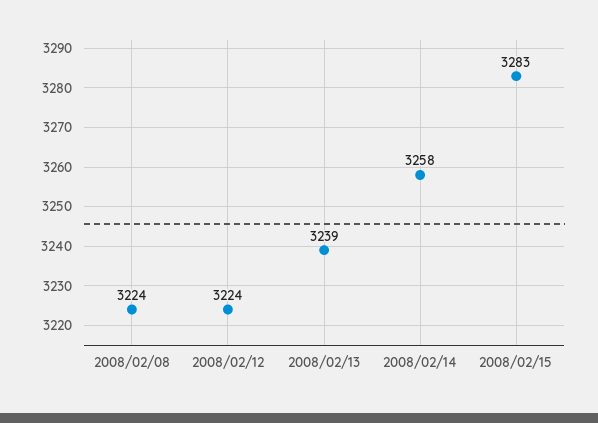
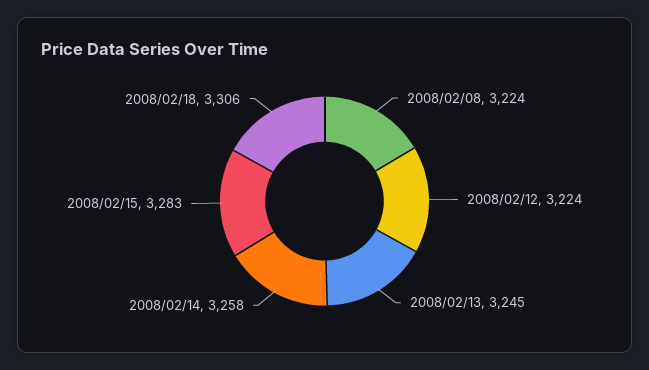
2008/02/13: 3239 -> 3245
2008/02/18: none -> 3306

